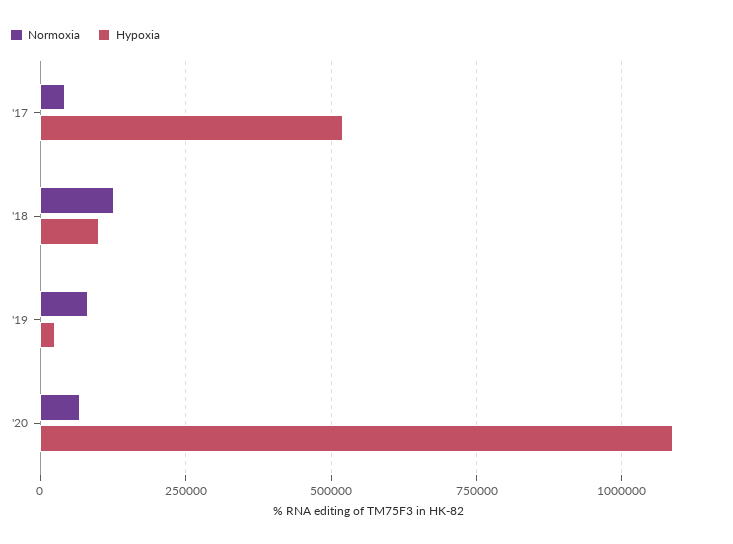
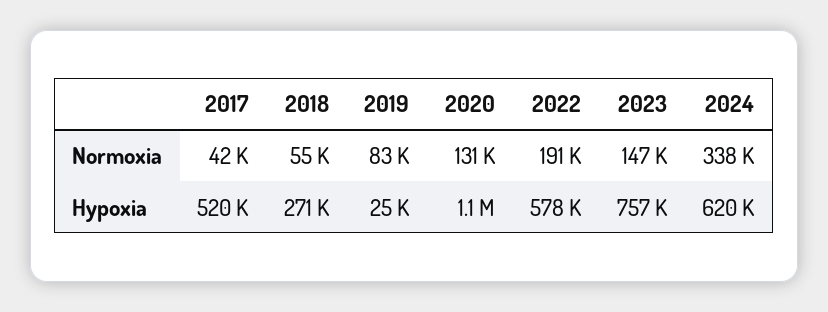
Normoxia, '18: 125000 -> 55000
Hypoxia, '18: 100000 -> 271000
Normoxia, '20: 75000 -> 131000
Normoxia, 2022: none -> 191000
Normoxia, 2023: none -> 147000
Normoxia, 2024: none -> 338000
Hypoxia, 2022: none -> 578000
Hypoxia, 2023: none -> 757000
Hypoxia, 2024: none -> 620000

